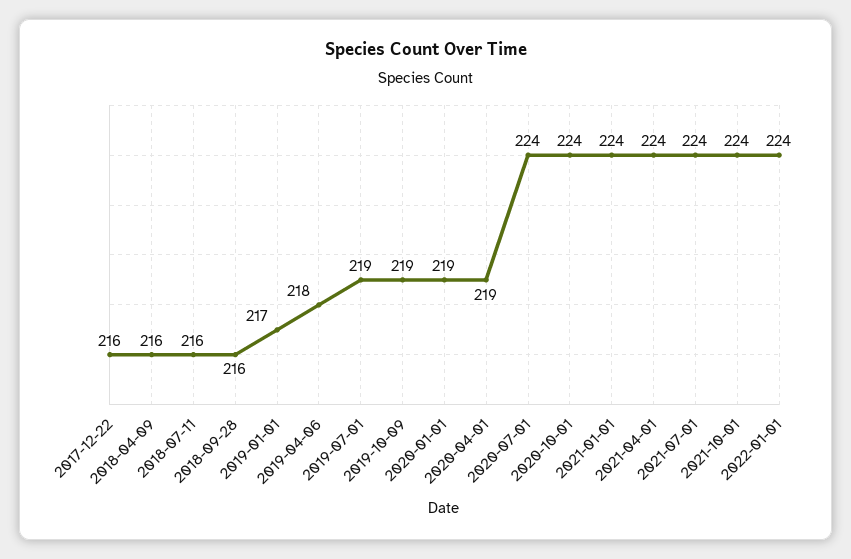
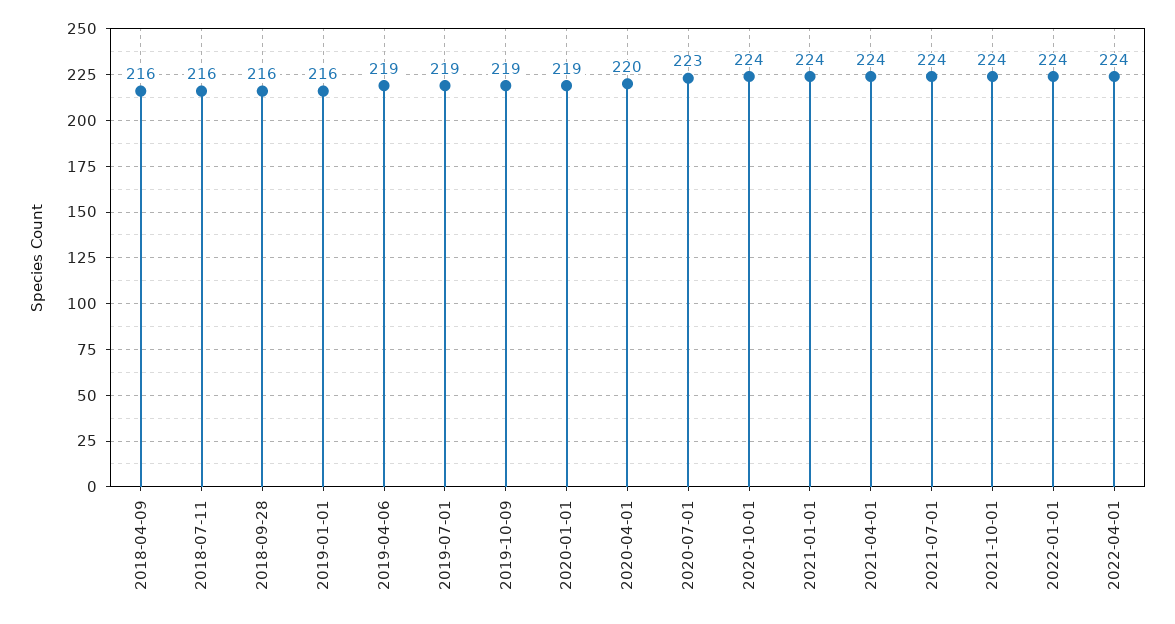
2017-12-22: 216 -> none
2019-01-01: 217 -> 216
2019-04-06: 218 -> 219
2020-04-01: 219 -> 220
2020-07-01: 224 -> 223
2022-04-01: none -> 224

